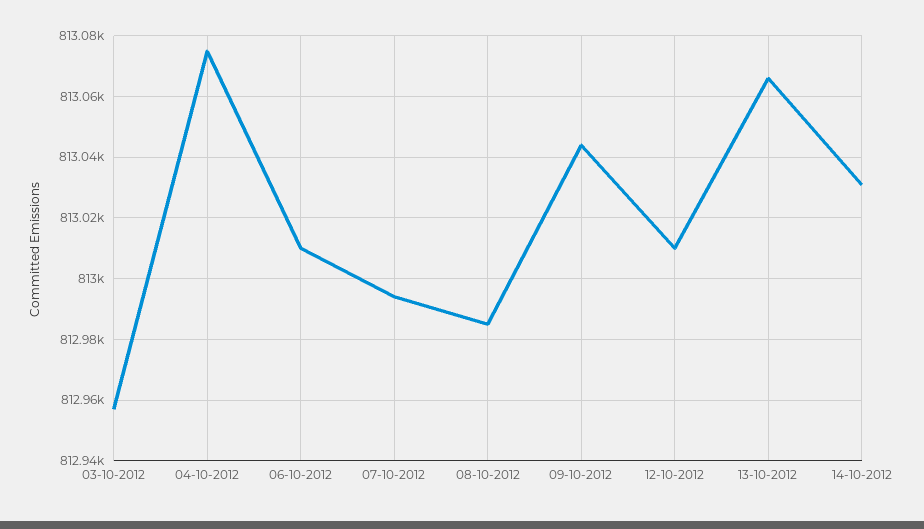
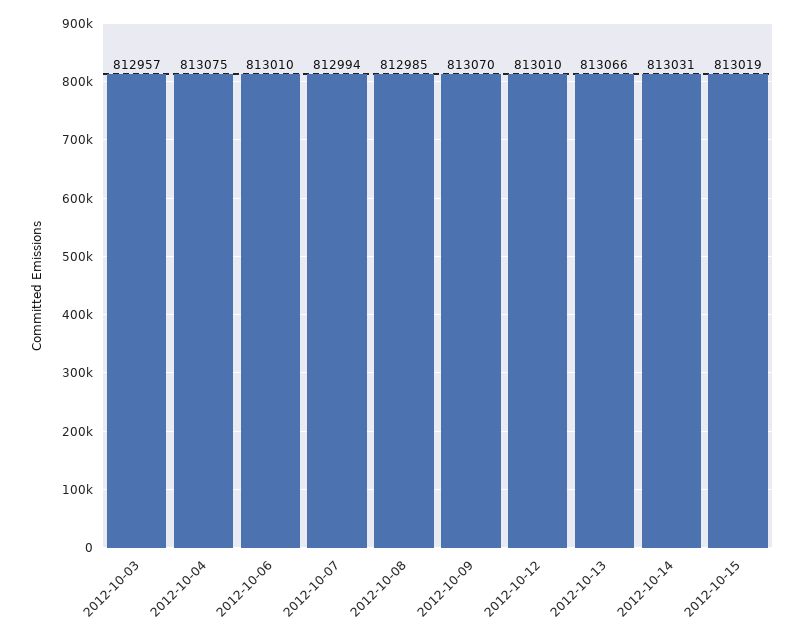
09-10-2012: 813045 -> 813070
2012-10-15: none -> 813019

